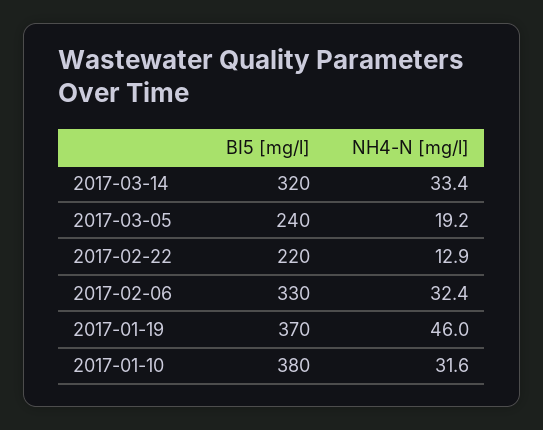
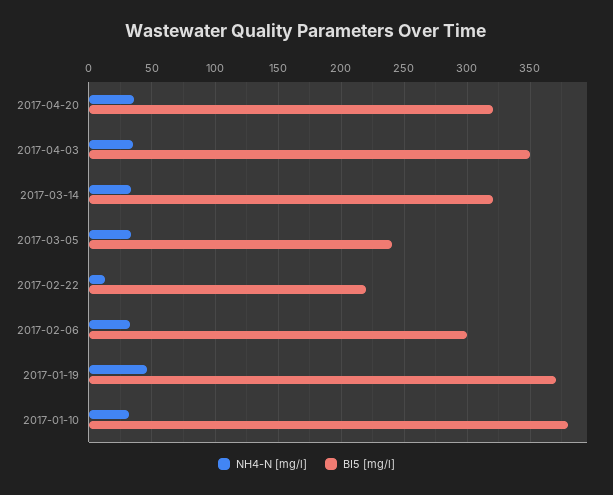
NH4-N [mg/l], 2017-03-05: 19.2 -> 35
BI5 [mg/l], 2017-02-06: 330 -> 300
NH4-N [mg/l], 2017-04-20: none -> 35
BI5 [mg/l], 2017-04-20: none -> 320
NH4-N [mg/l], 2017-04-03: none -> 35
BI5 [mg/l], 2017-04-03: none -> 350

